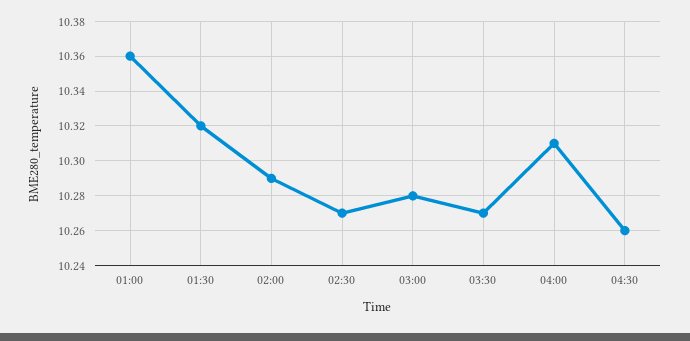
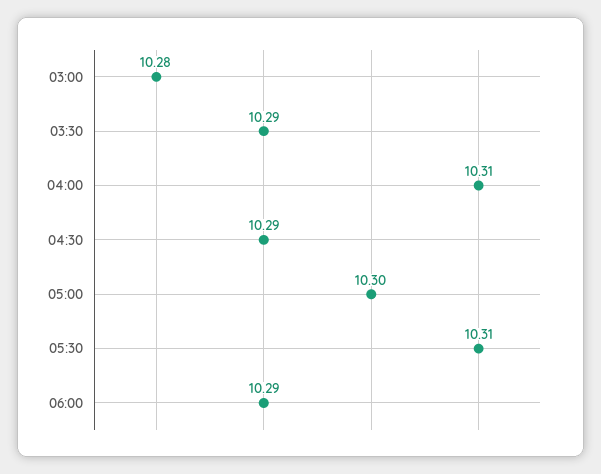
01:00: 10.36 -> none
01:30: 10.32 -> none
02:00: 10.29 -> none
02:30: 10.27 -> none
03:30: 10.27 -> 10.29
04:30: 10.26 -> 10.29
05:00: none -> 10.3
05:30: none -> 10.31
06:00: none -> 10.29

